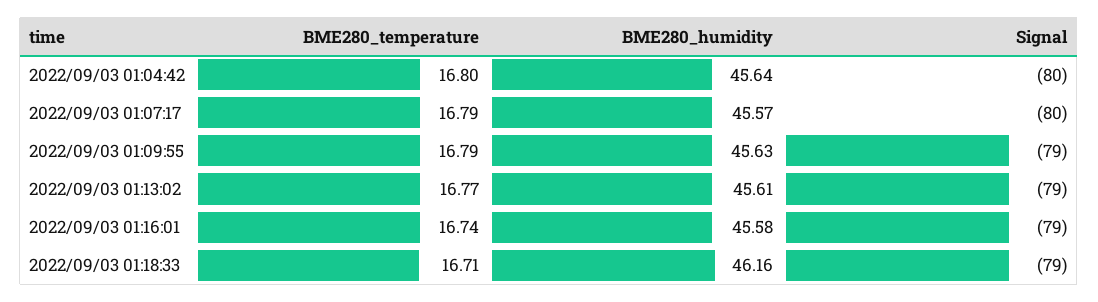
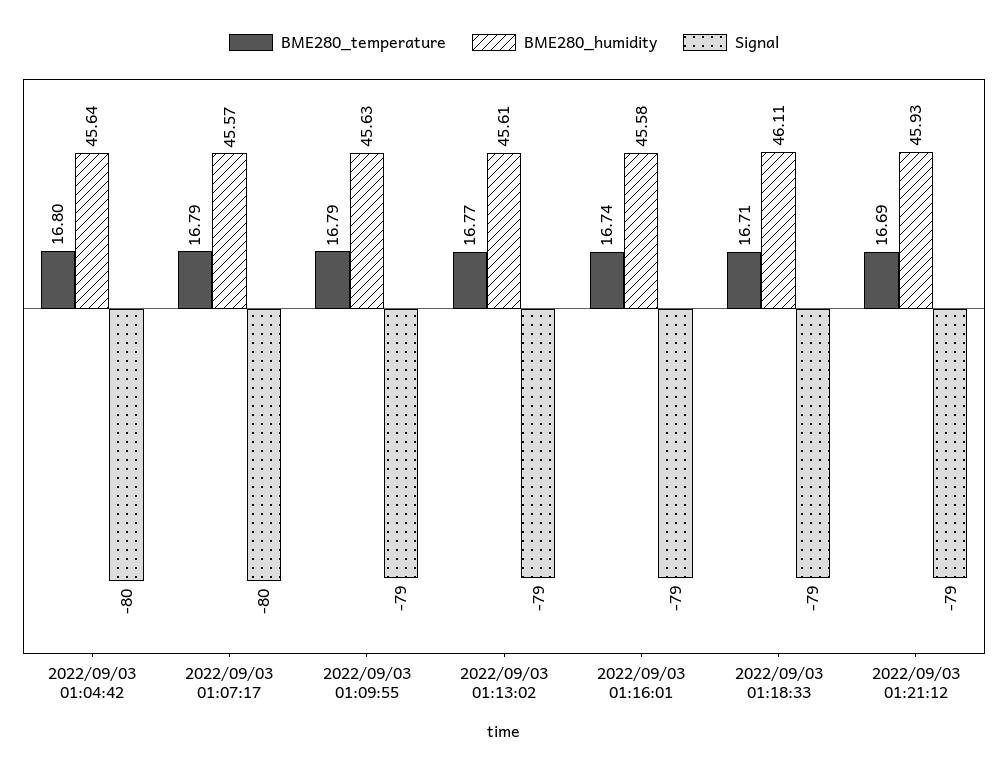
BME280_humidity, 2022/09/03 01:18:33: 46.16 -> 46.11
BME280_temperature, 2022/09/03 01:21:12: none -> 16.69
BME280_humidity, 2022/09/03 01:21:12: none -> 45.93
Signal, 2022/09/03 01:21:12: none -> -79

